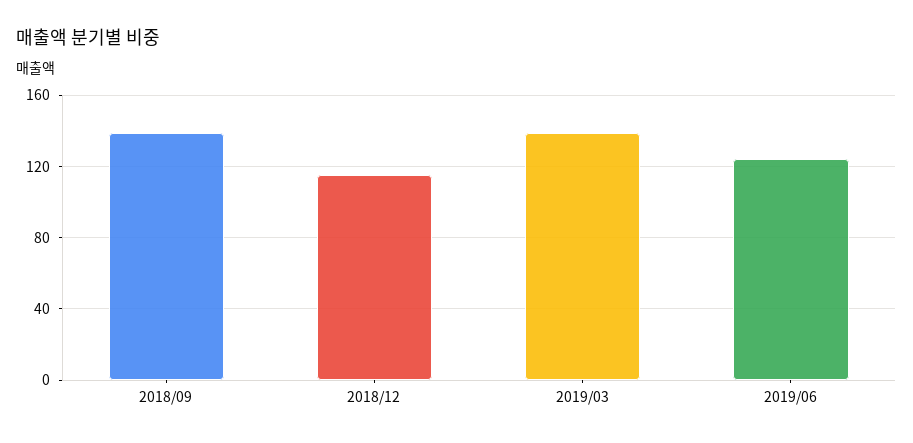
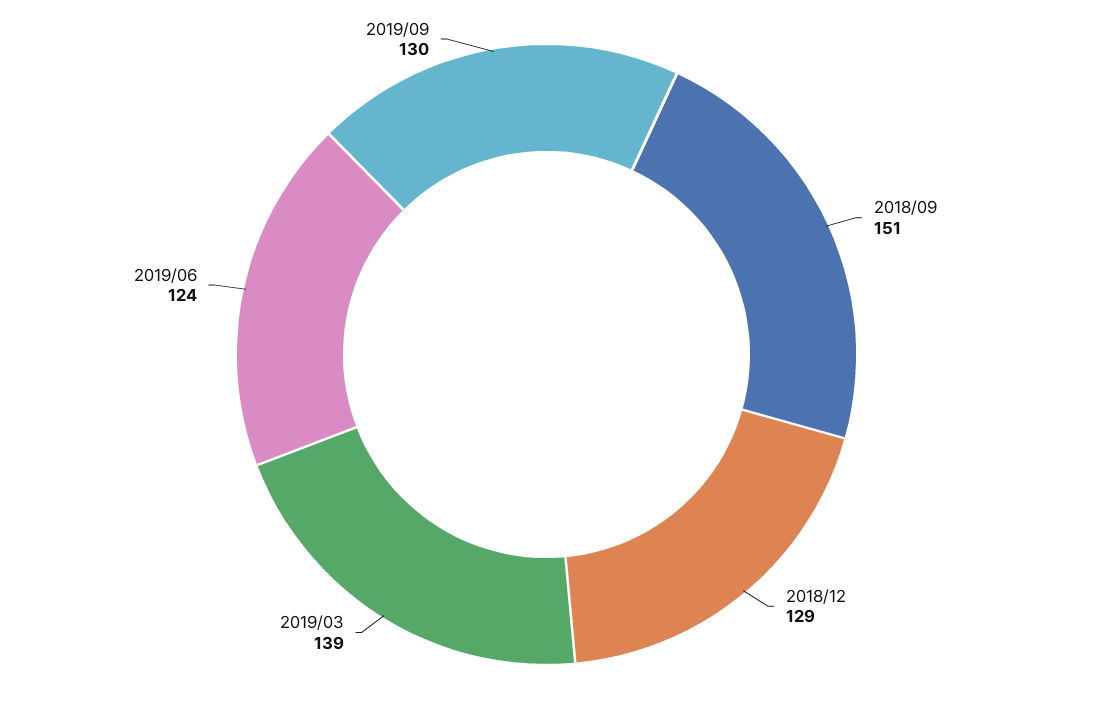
2018/09: 140 -> 151
2018/12: 115 -> 129
2019/09: none -> 130

